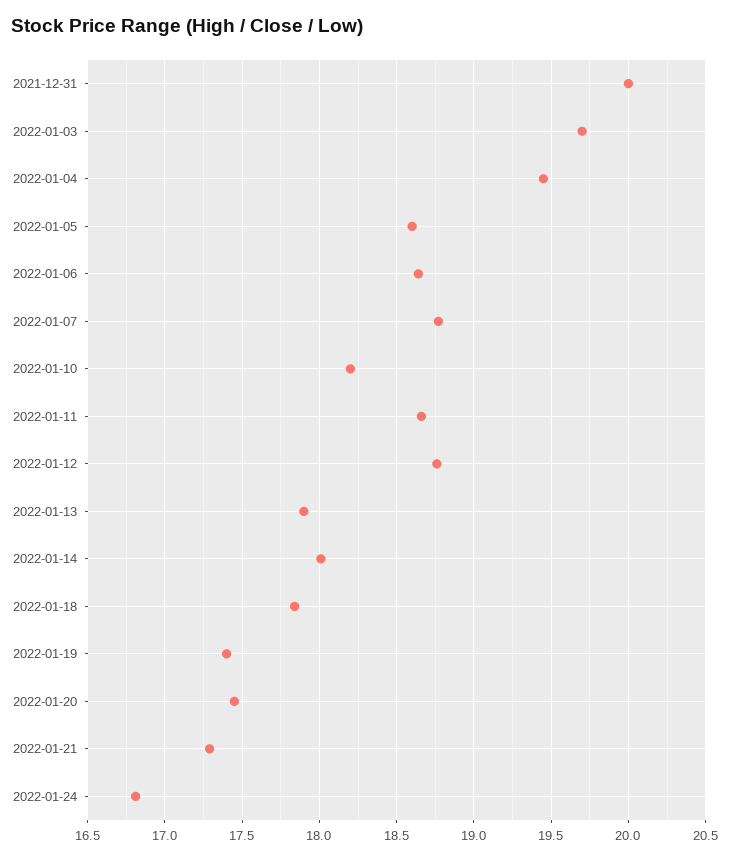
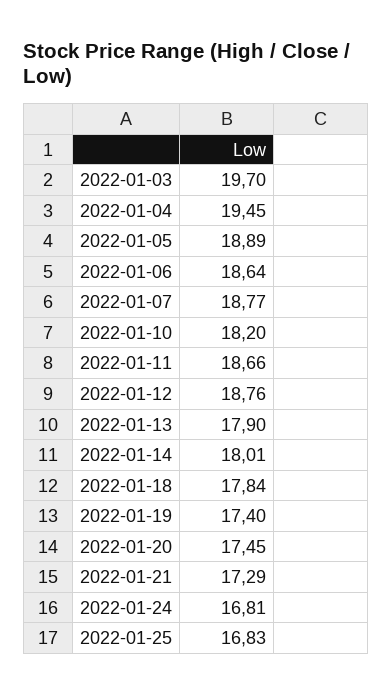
2021-12-31: 20 -> none
2022-01-05: 18.6 -> 18.89
2022-01-25: none -> 16.83

